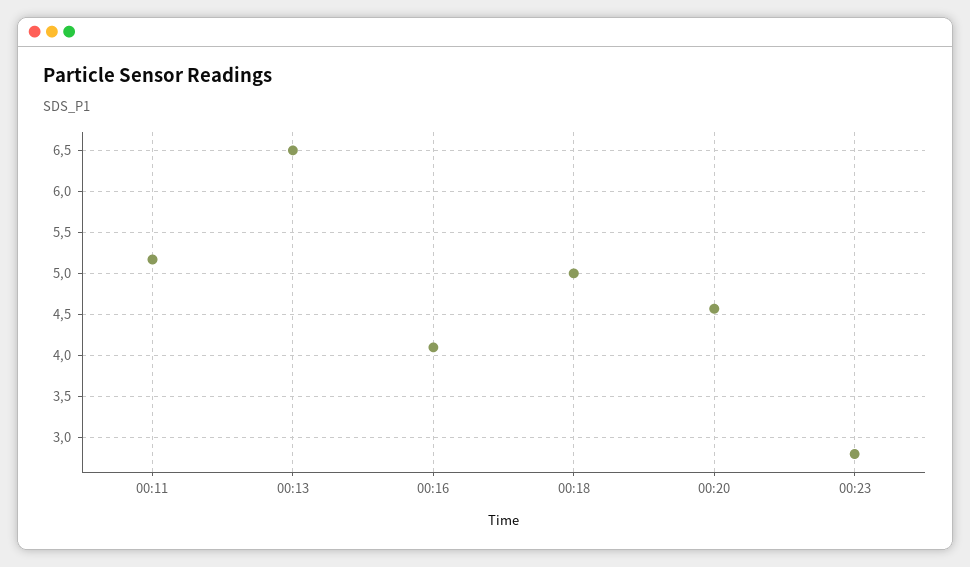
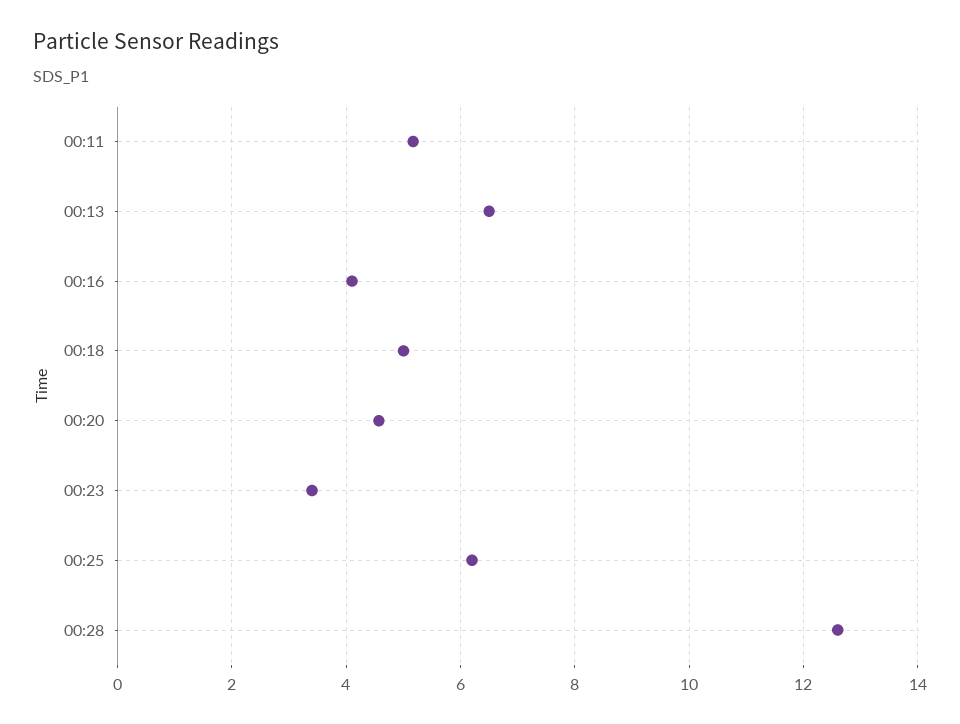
00:23: 2.8 -> 3.4
00:25: none -> 6.2
00:28: none -> 12.6

